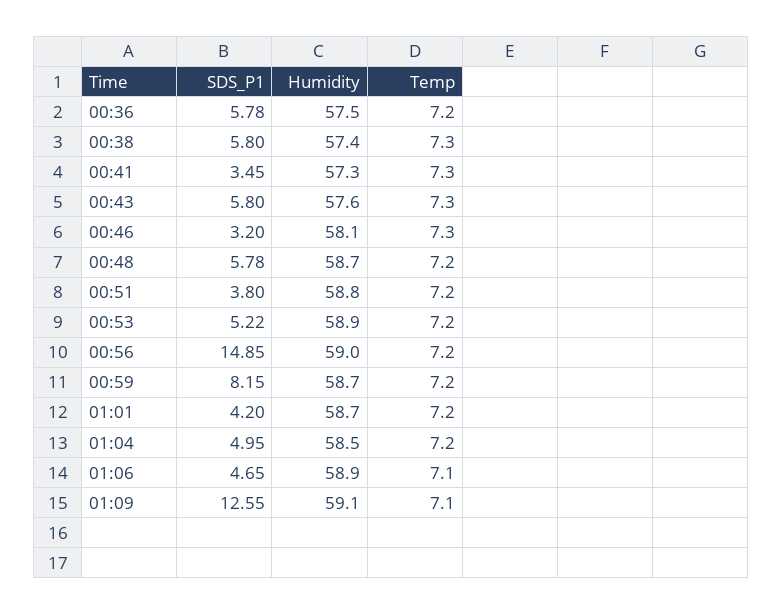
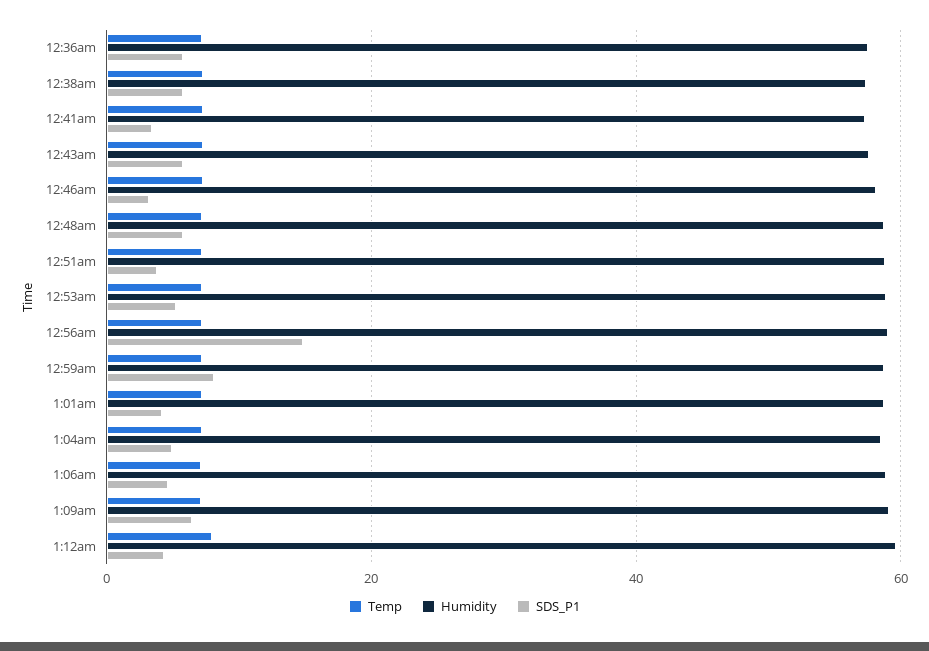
SDS_P1, 01:09: 12.55 -> 6
Temp, 1:12am: none -> 8
Humidity, 1:12am: none -> 60
SDS_P1, 1:12am: none -> 4

